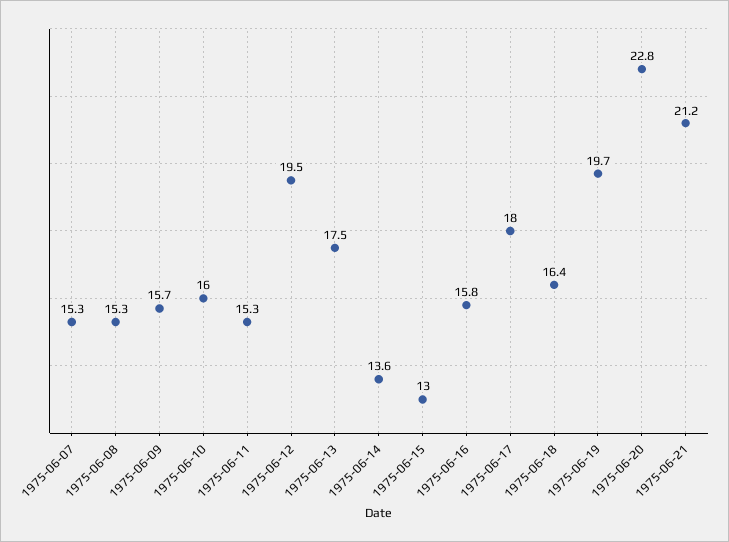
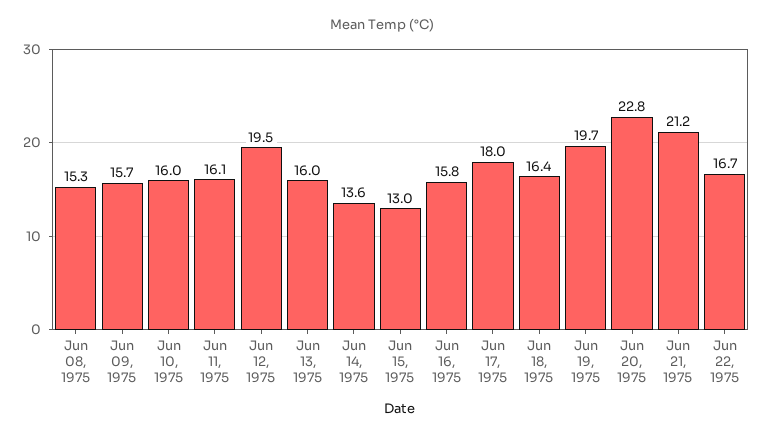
1975-06-07: 15.3 -> none
1975-06-11: 15.3 -> 16.1
1975-06-13: 17.5 -> 16
Jun 22, 1975: none -> 16.7

